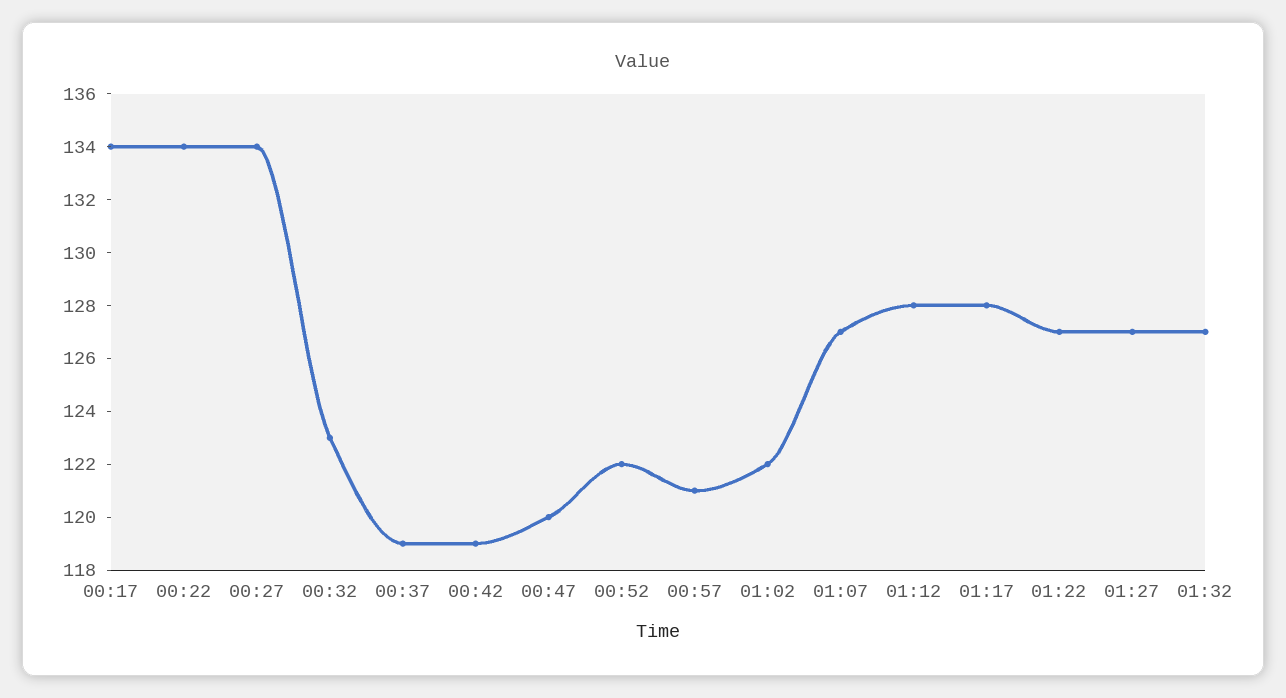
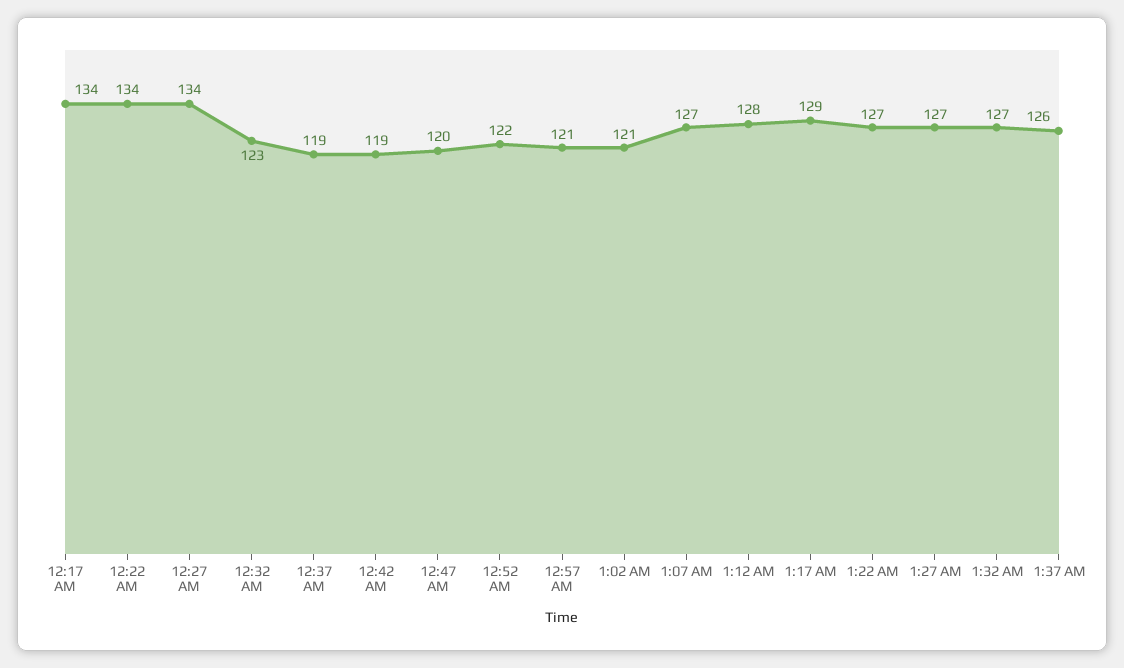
01:02: 122 -> 121
01:17: 128 -> 129
1:37 AM: none -> 126

